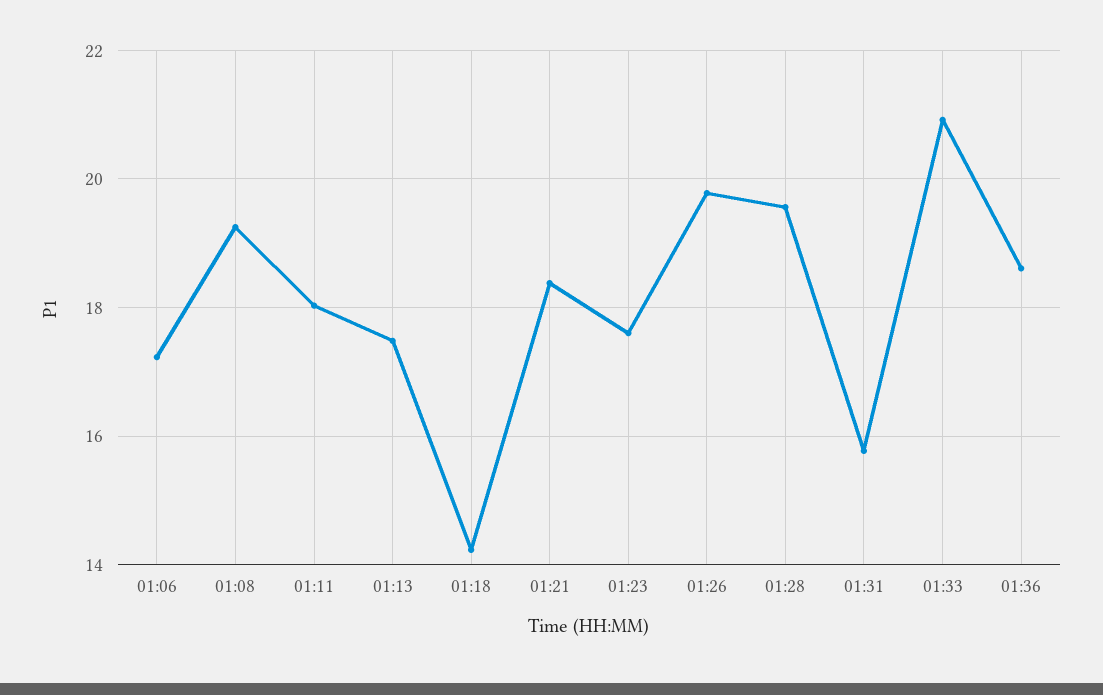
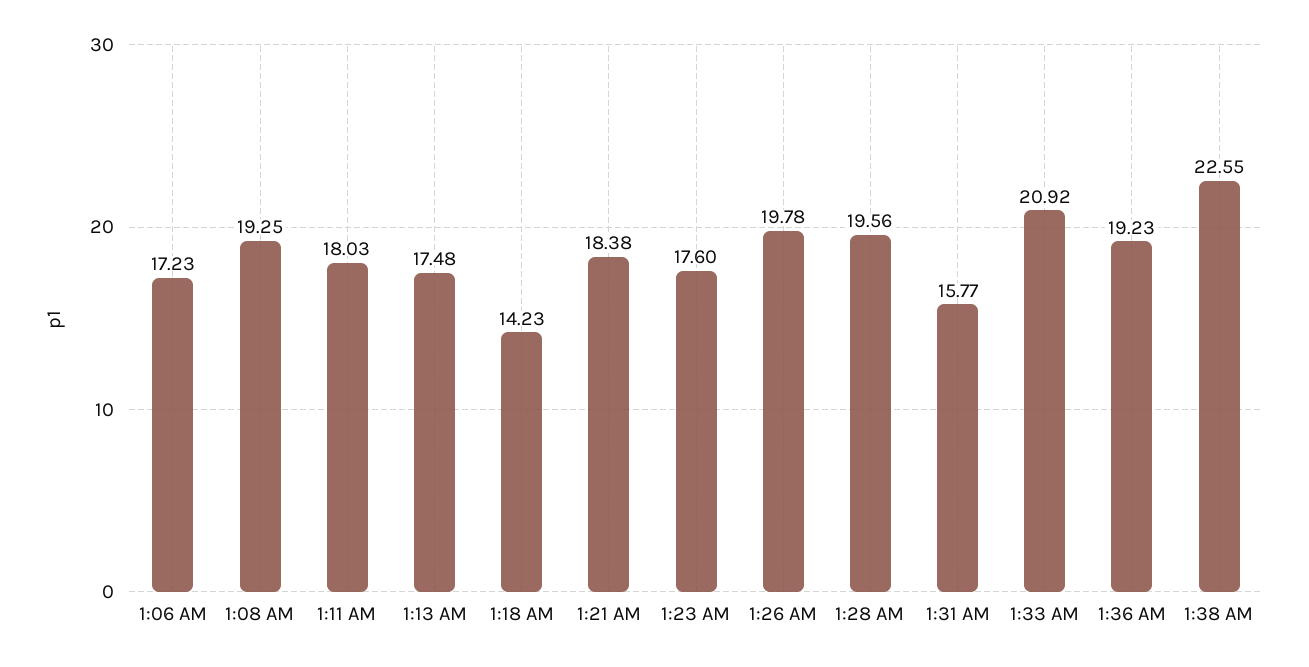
01:36: 18.6 -> 19.23
1:38 AM: none -> 22.55

